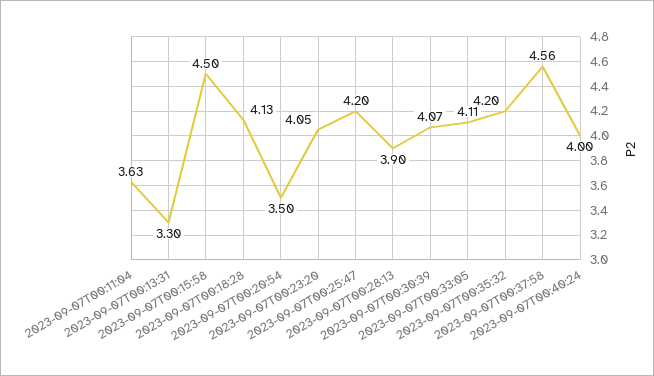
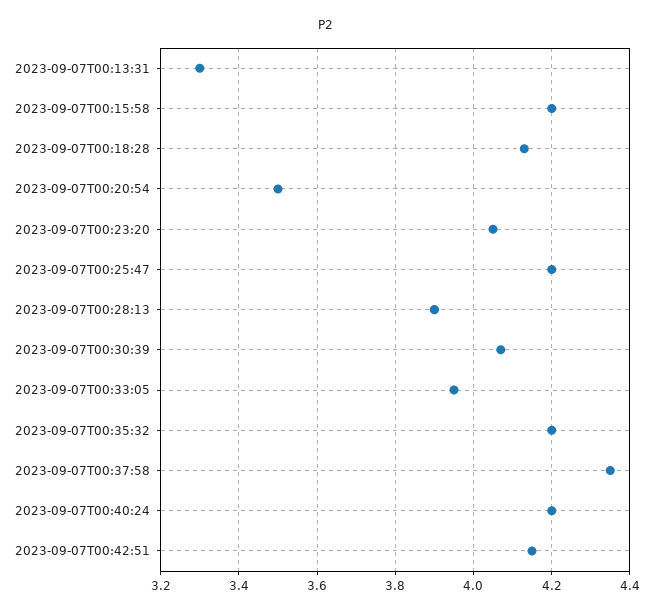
2023-09-07T00:11:04: 3.63 -> none
2023-09-07T00:15:58: 4.5 -> 4.2
2023-09-07T00:33:05: 4.11 -> 3.95
2023-09-07T00:37:58: 4.56 -> 4.35
2023-09-07T00:40:24: 4 -> 4.2
2023-09-07T00:42:51: none -> 4.15

